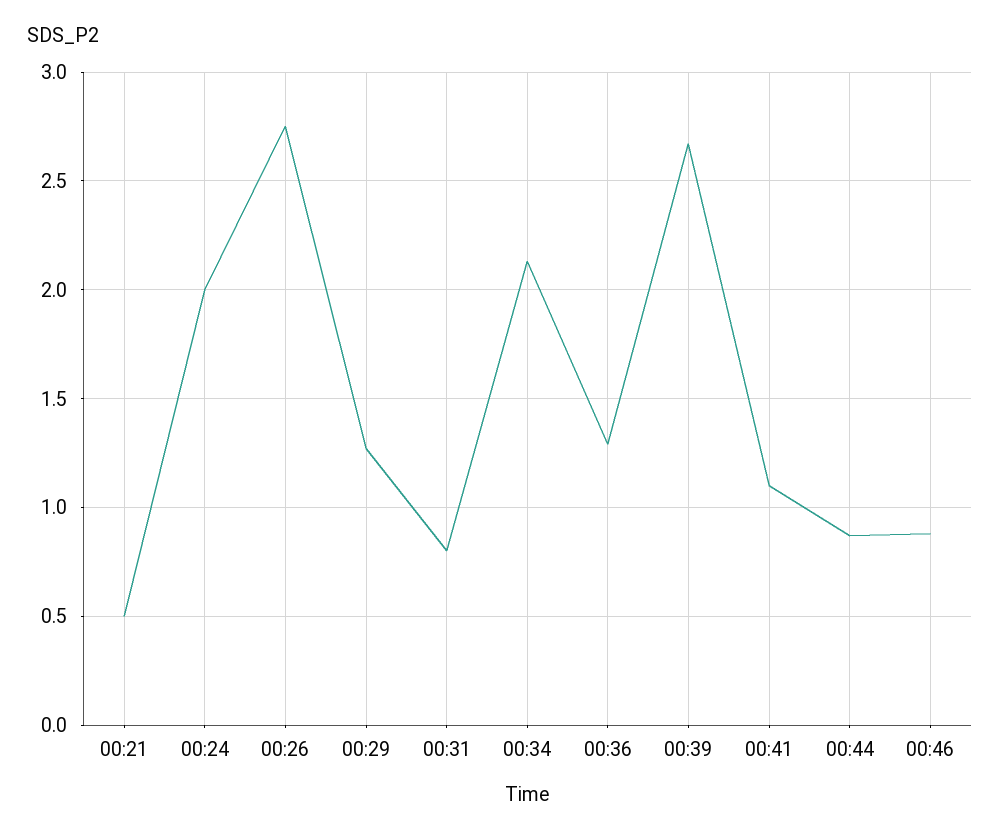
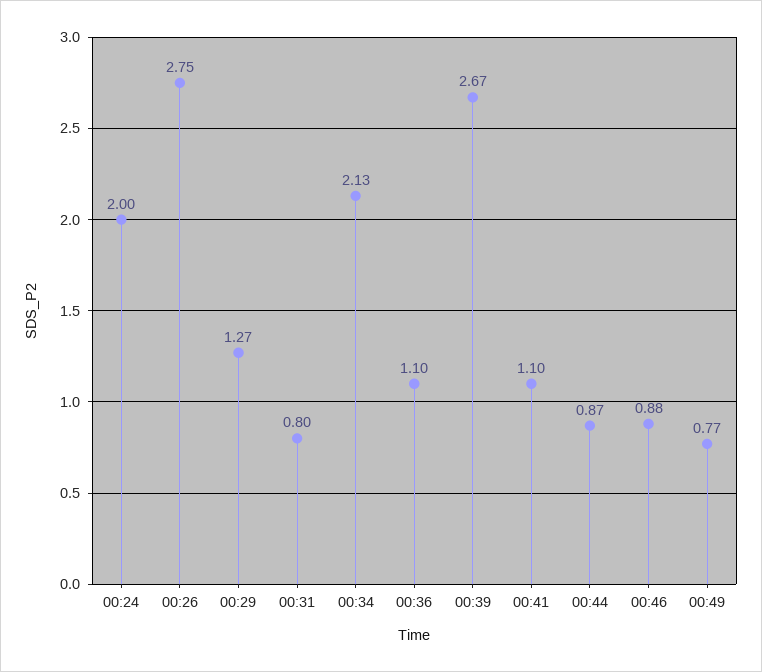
00:21: 0.5 -> none
00:36: 1.3 -> 1.1
00:49: none -> 0.77

